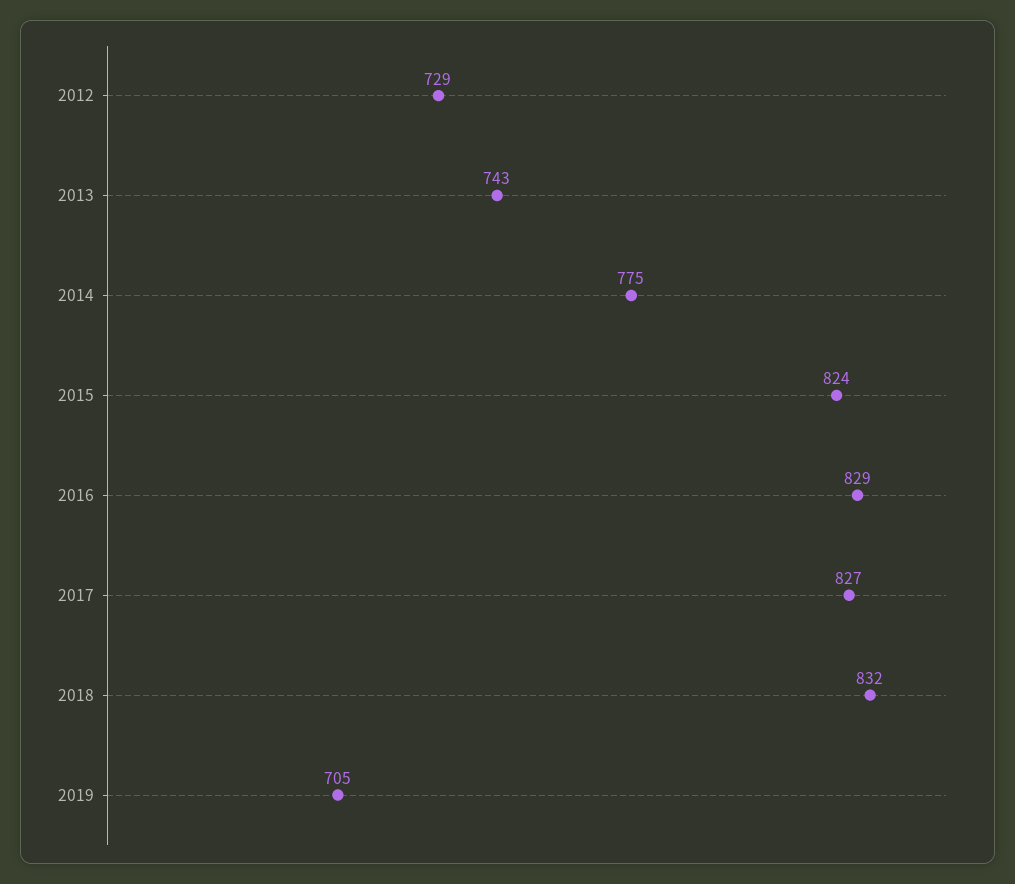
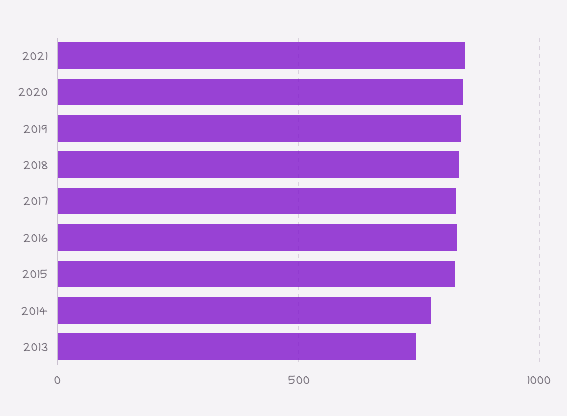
2012: 729 -> none
2019: 705 -> 850
2021: none -> 850
2020: none -> 850

